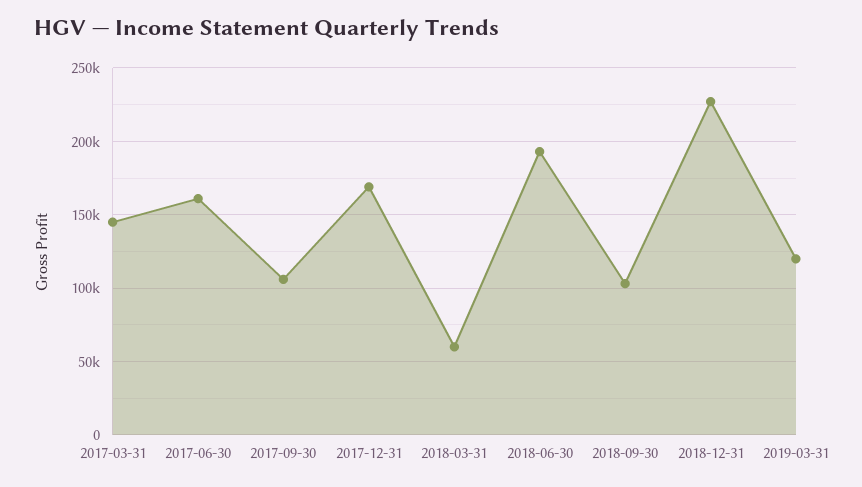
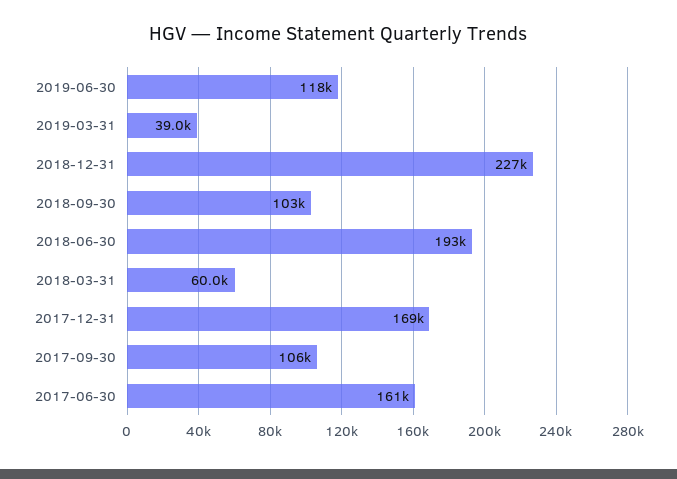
2017-03-31: 145000 -> none
2019-03-31: 120000 -> 39000
2019-06-30: none -> 118000

